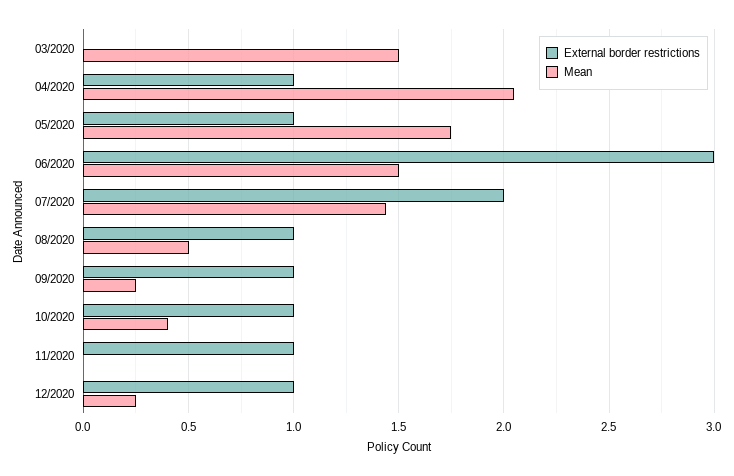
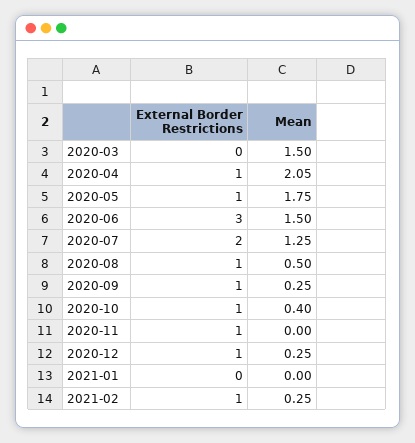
Mean, 07/2020: 1.45 -> 1.25
External border restrictions, 2021-01: none -> 0
Mean, 2021-01: none -> 0
External border restrictions, 2021-02: none -> 1
Mean, 2021-02: none -> 0.25

